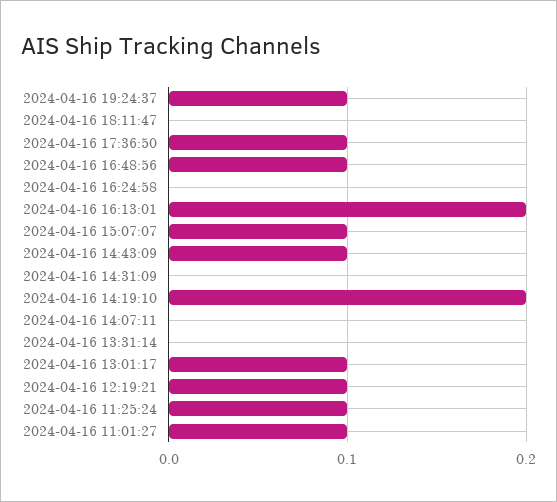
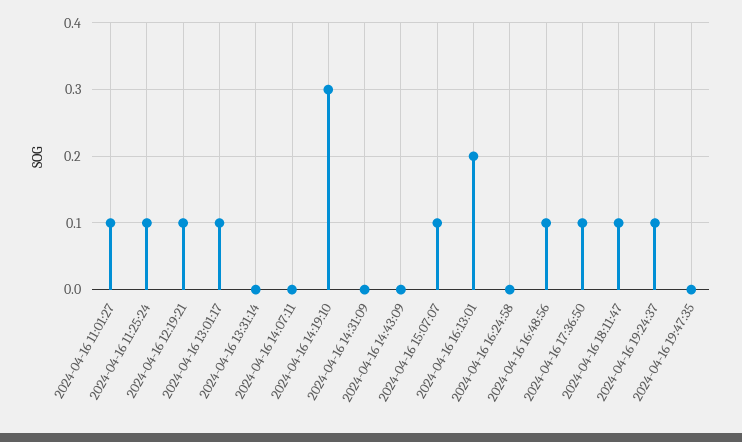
2024-04-16 18:11:47: 0 -> 0.1
2024-04-16 14:43:09: 0.1 -> 0
2024-04-16 14:19:10: 0.2 -> 0.3
2024-04-16 19:47:35: none -> 0

